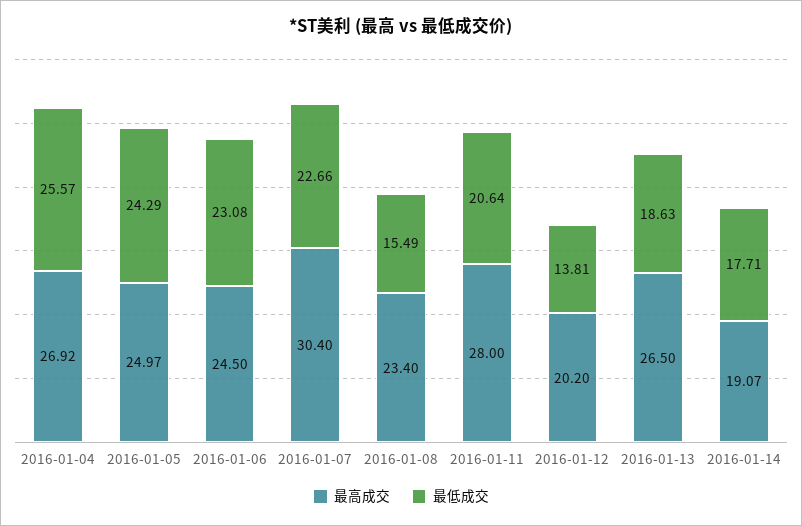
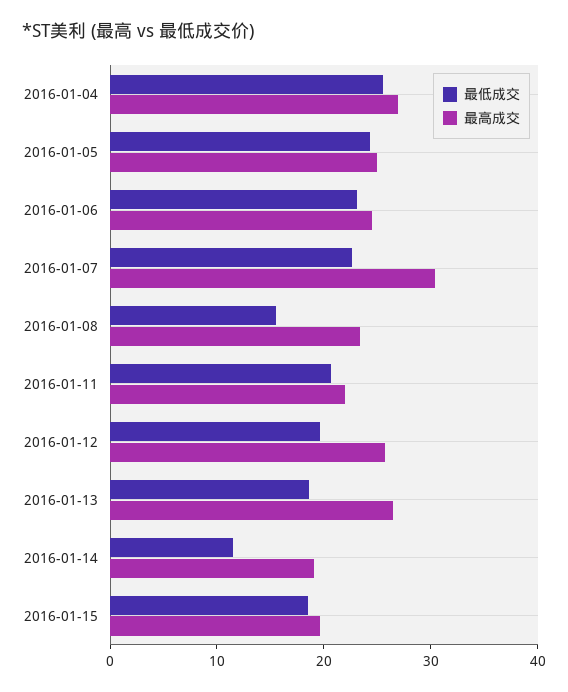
最高成交, 2016-01-11: 28 -> 22
最高成交, 2016-01-12: 20.2 -> 26
最低成交, 2016-01-12: 13.81 -> 20
最低成交, 2016-01-14: 17.71 -> 12
最低成交, 2016-01-15: none -> 18
最高成交, 2016-01-15: none -> 20

